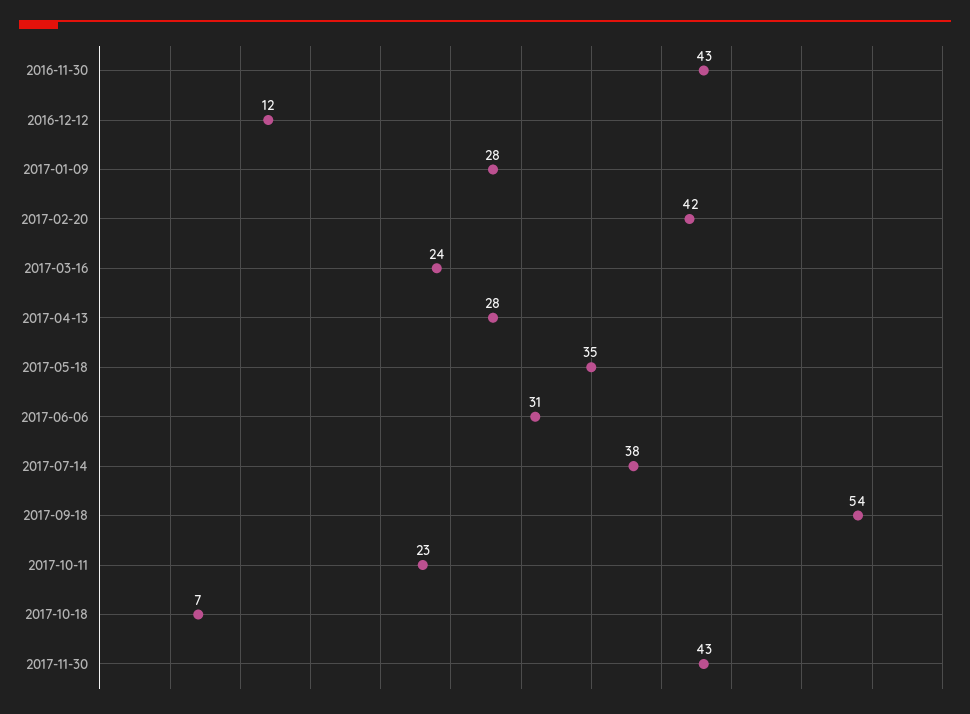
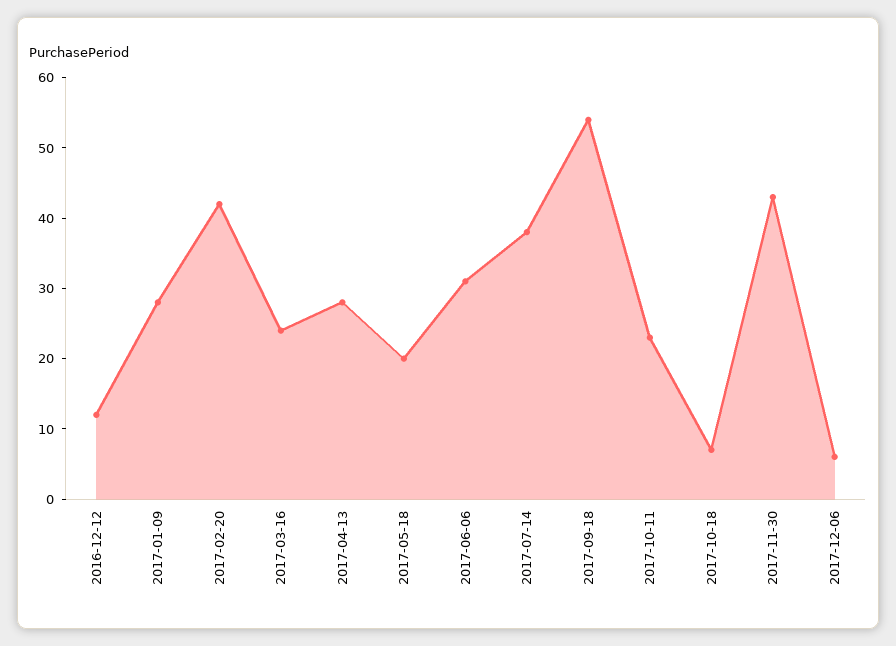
2016-11-30: 43 -> none
2017-05-18: 35 -> 20
2017-12-06: none -> 5

